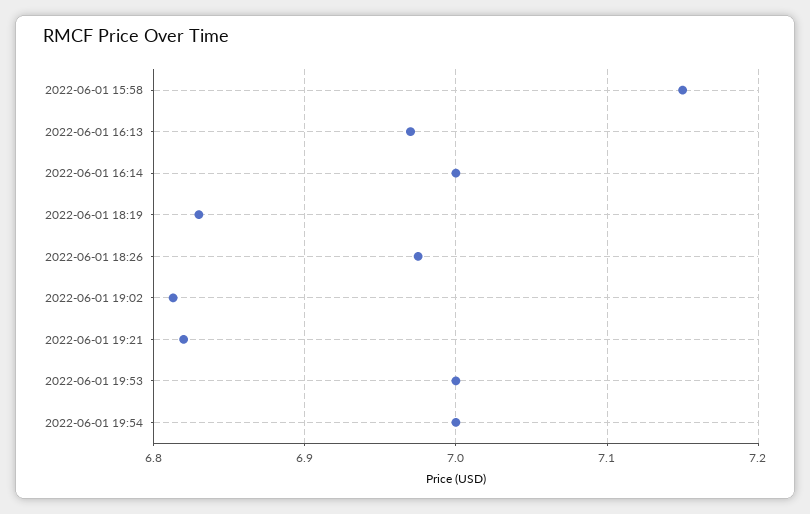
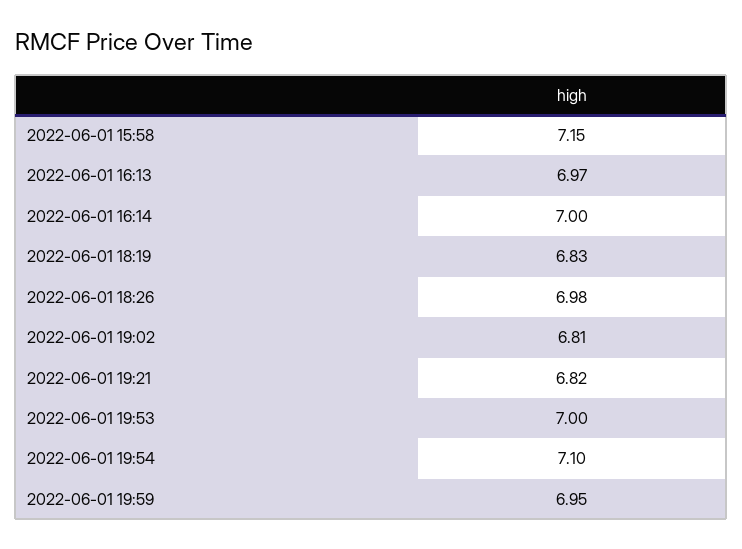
2022-06-01 19:54: 7 -> 7.1
2022-06-01 19:59: none -> 6.95

